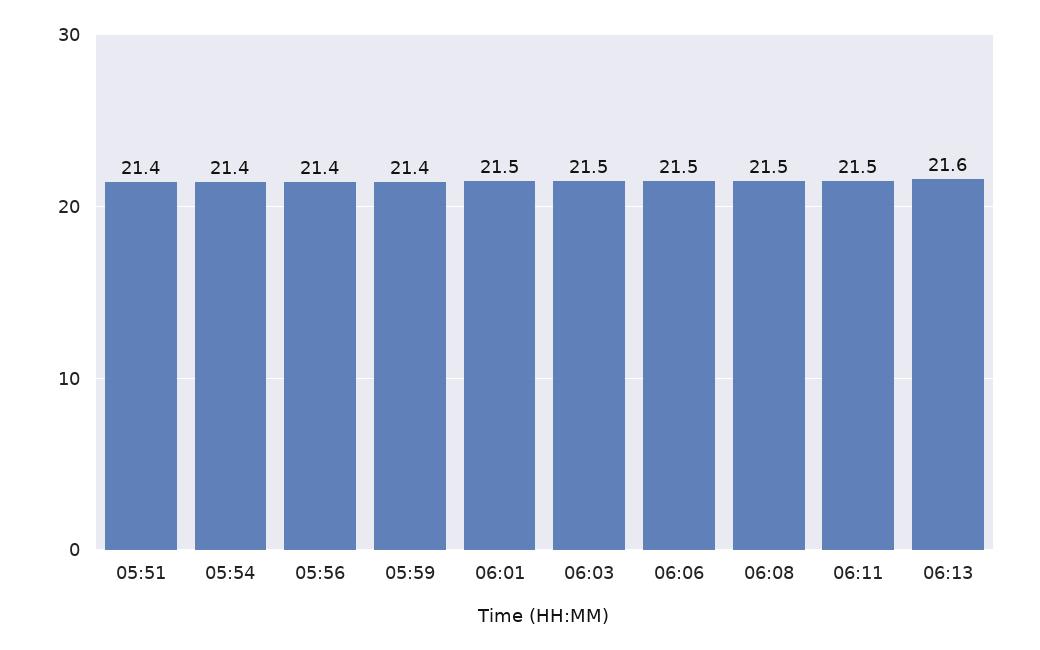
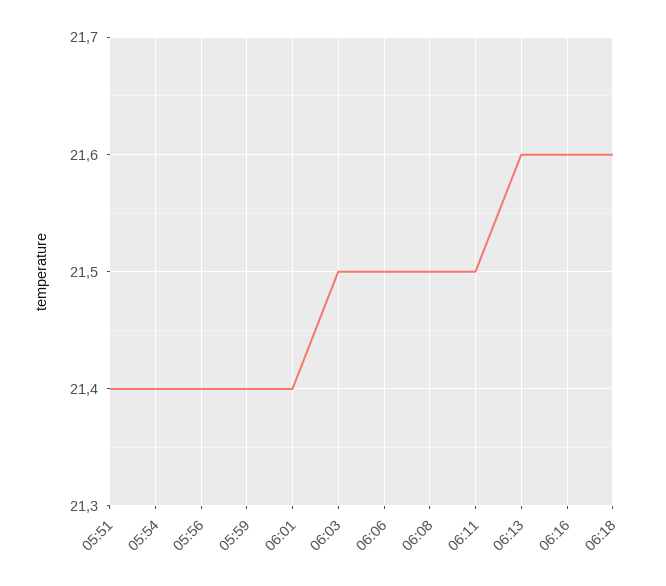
06:01: 21.5 -> 21.4
06:16: none -> 21.6
06:18: none -> 21.6

